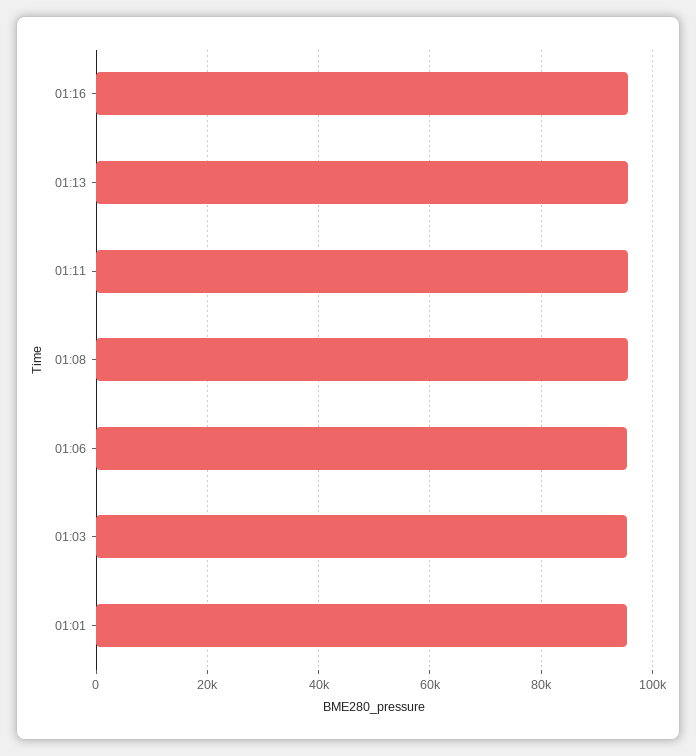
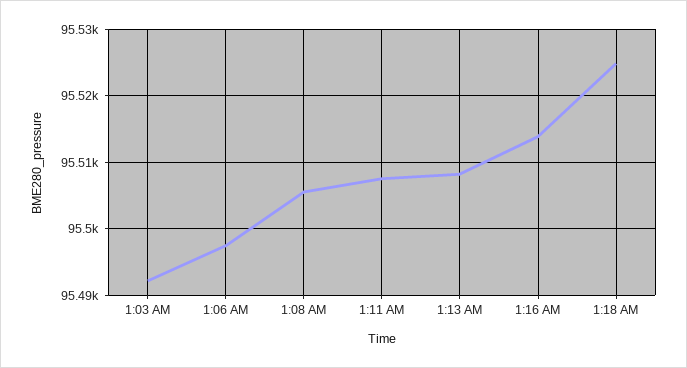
01:01: 96000 -> none
1:18 AM: none -> 95525

